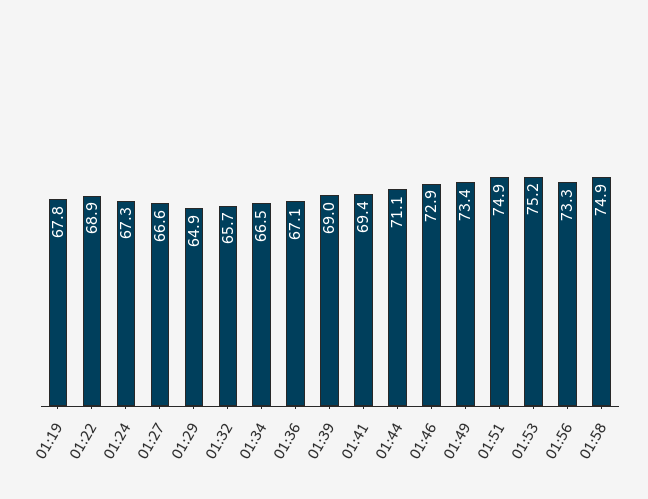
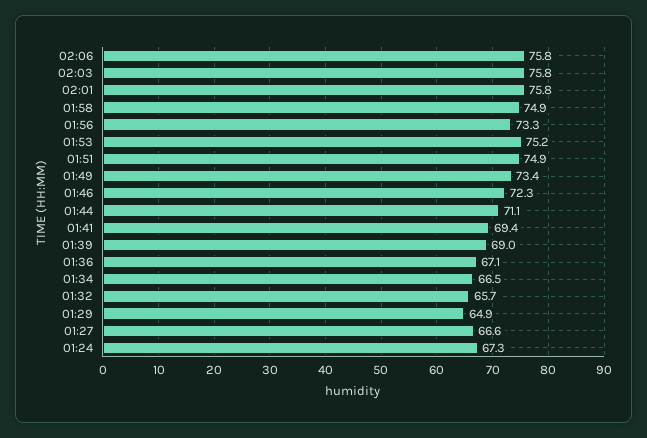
01:19: 67.8 -> none
01:22: 68.9 -> none
01:46: 72.9 -> 72.3
02:06: none -> 75.8
02:03: none -> 75.8
02:01: none -> 75.8

